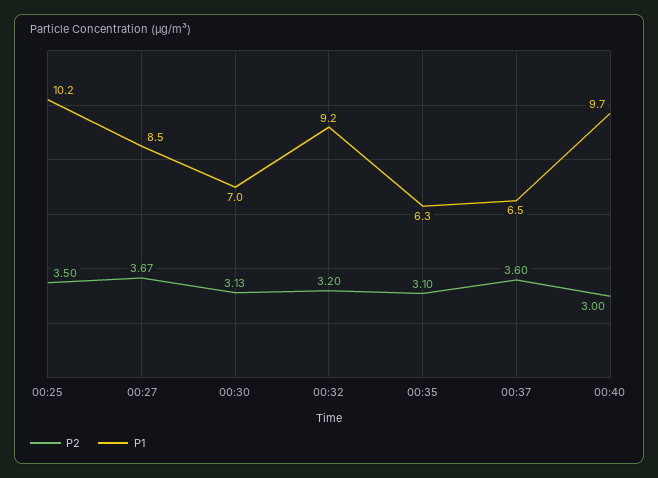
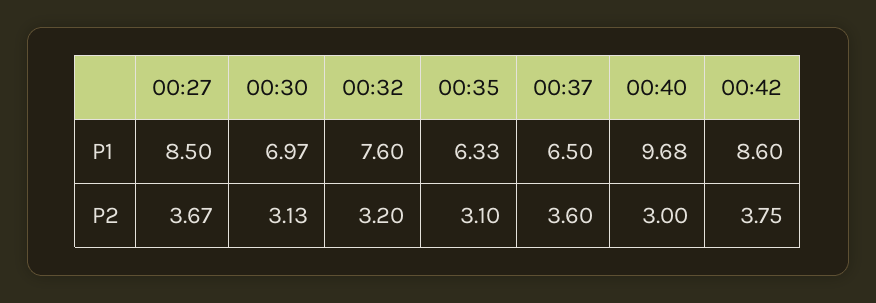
P2, 00:25: 3.5 -> none
P1, 00:25: 10.2 -> none
P1, 00:32: 9.2 -> 7.6
P1, 00:42: none -> 8.6
P2, 00:42: none -> 3.75

